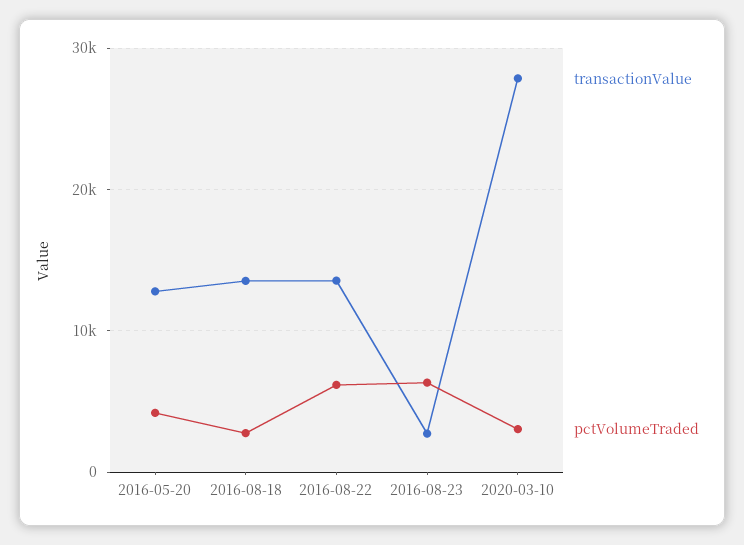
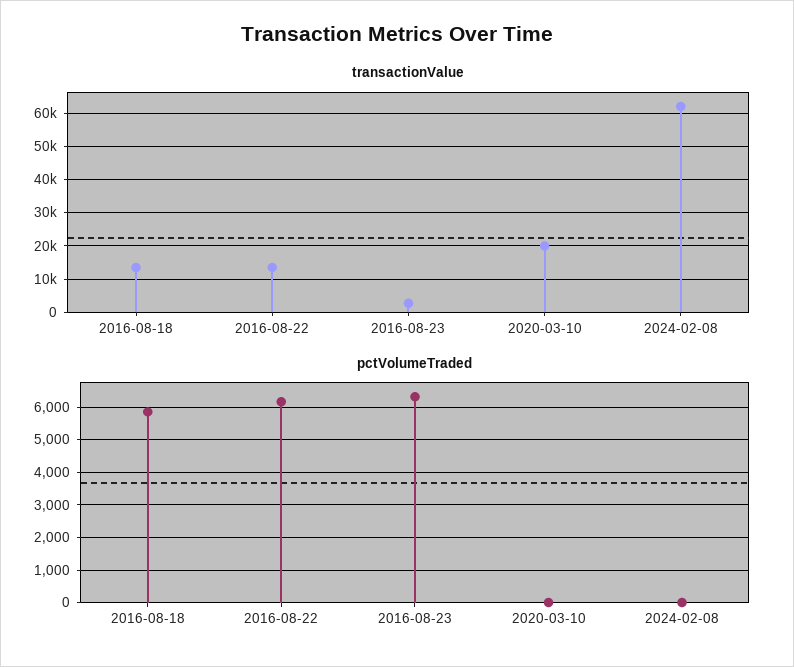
transactionValue, 2016-05-20: 13000 -> none
pctVolumeTraded, 2016-05-20: 4000 -> none
pctVolumeTraded, 2016-08-18: 3000 -> 5800
transactionValue, 2020-03-10: 28000 -> 20000
pctVolumeTraded, 2020-03-10: 3000 -> 0
transactionValue, 2024-02-08: none -> 62000
pctVolumeTraded, 2024-02-08: none -> 0

